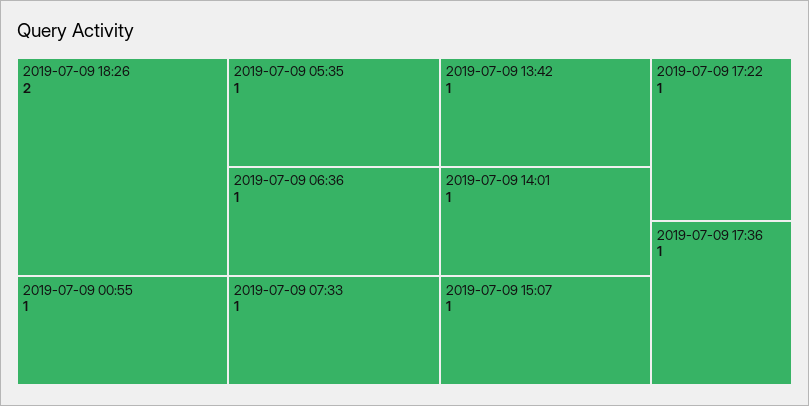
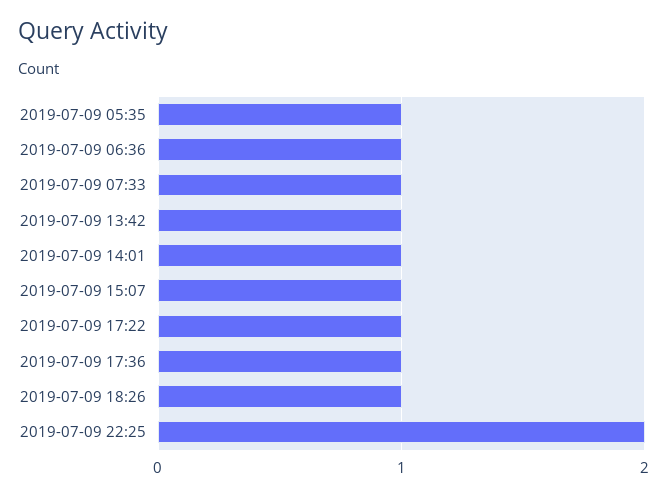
2019-07-09 18:26: 2 -> 1
2019-07-09 00:55: 1 -> none
2019-07-09 22:25: none -> 2

